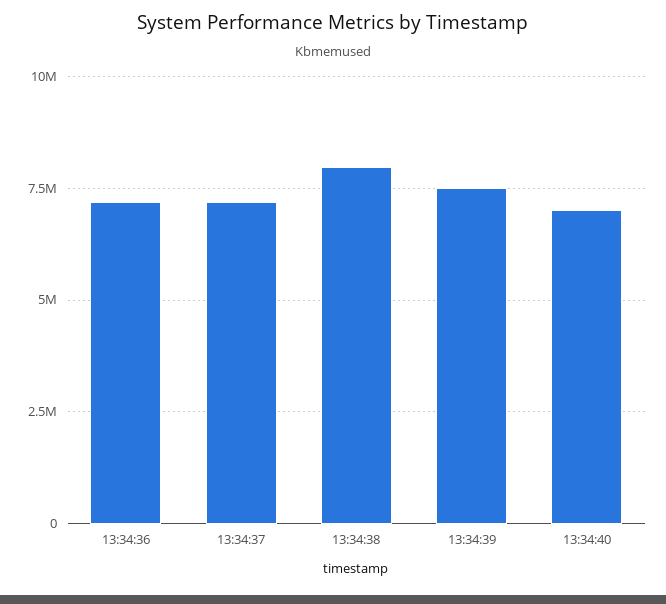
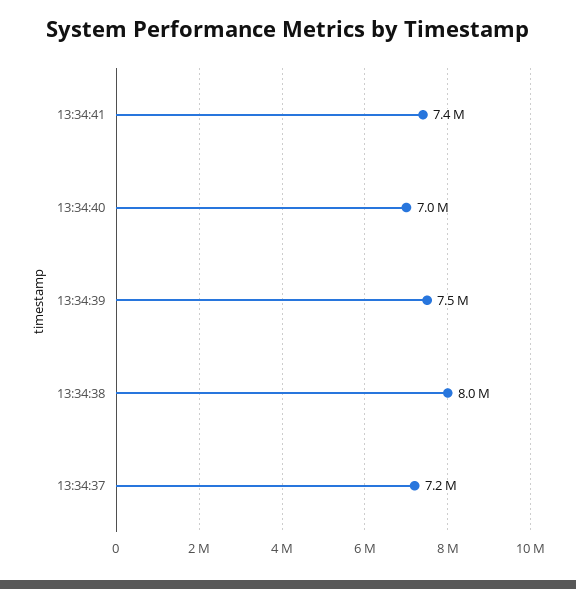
13:34:36: 7250000 -> none
13:34:41: none -> 7400000

